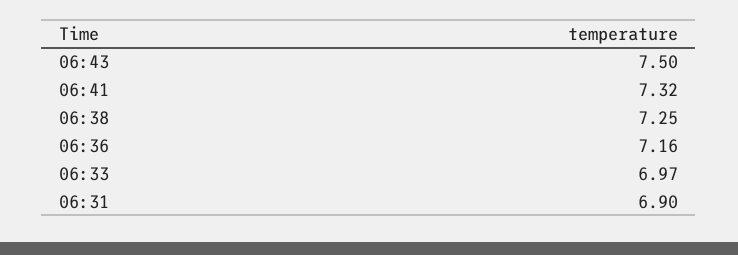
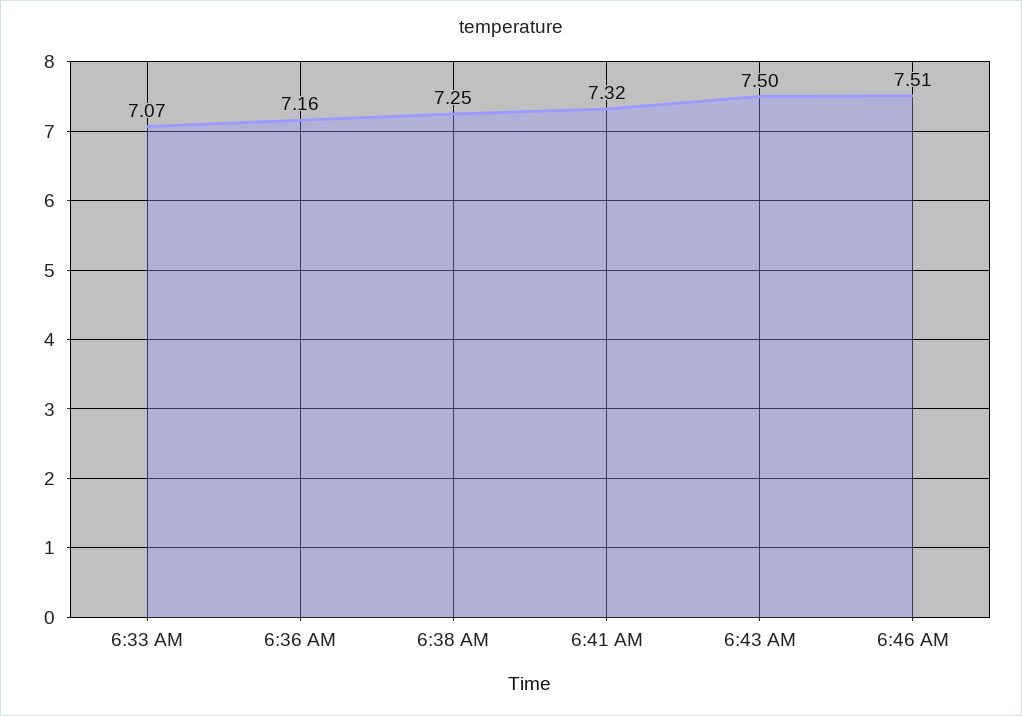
06:33: 6.97 -> 7.07
06:31: 6.9 -> none
6:46 AM: none -> 7.51

